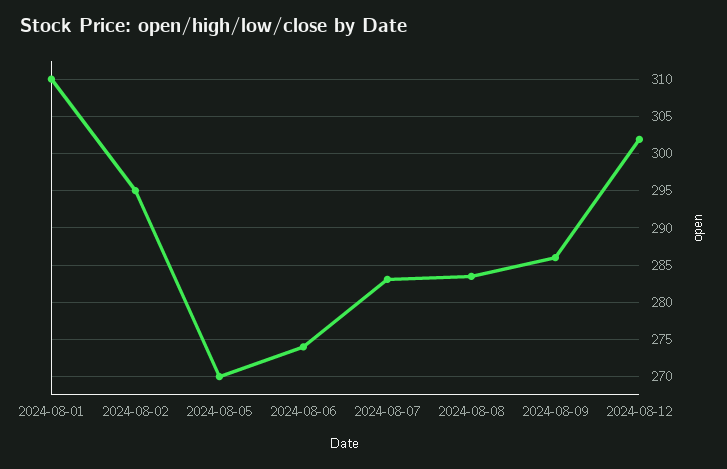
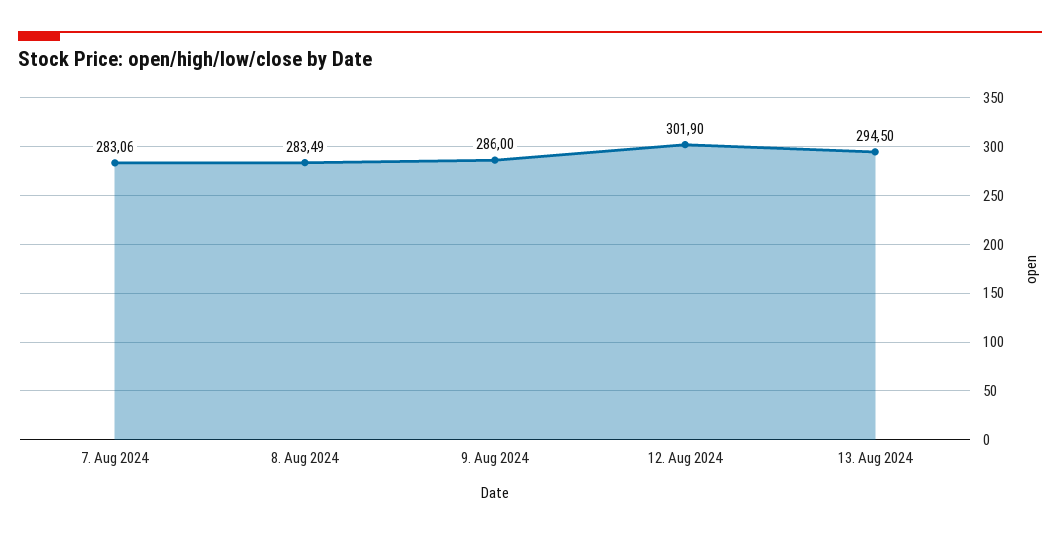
2024-08-01: 310 -> none
2024-08-02: 295 -> none
2024-08-05: 270 -> none
2024-08-06: 274 -> none
13. Aug 2024: none -> 294.5

